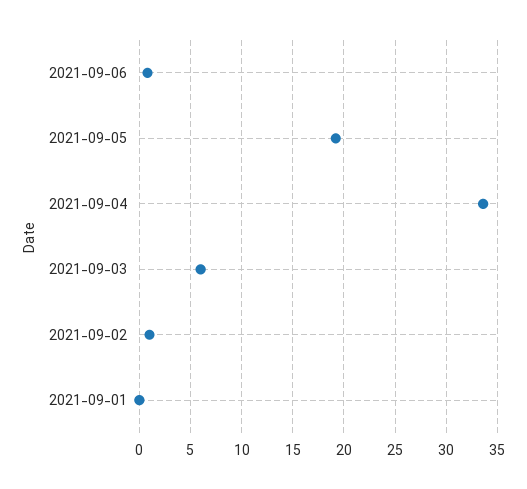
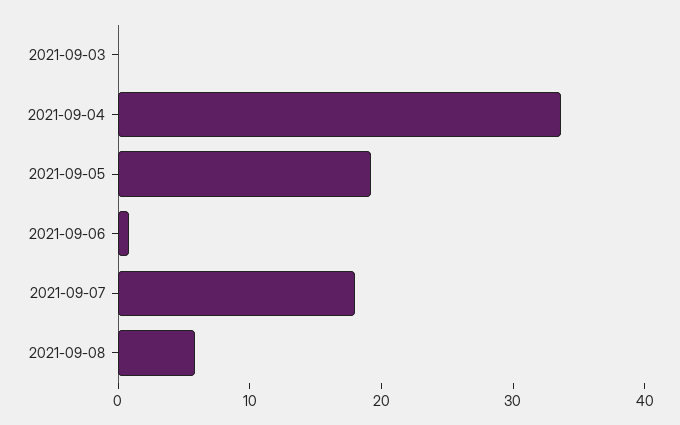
2021-09-03: 6 -> 0
2021-09-02: 1 -> none
2021-09-01: 0 -> none
2021-09-07: none -> 18
2021-09-08: none -> 6

